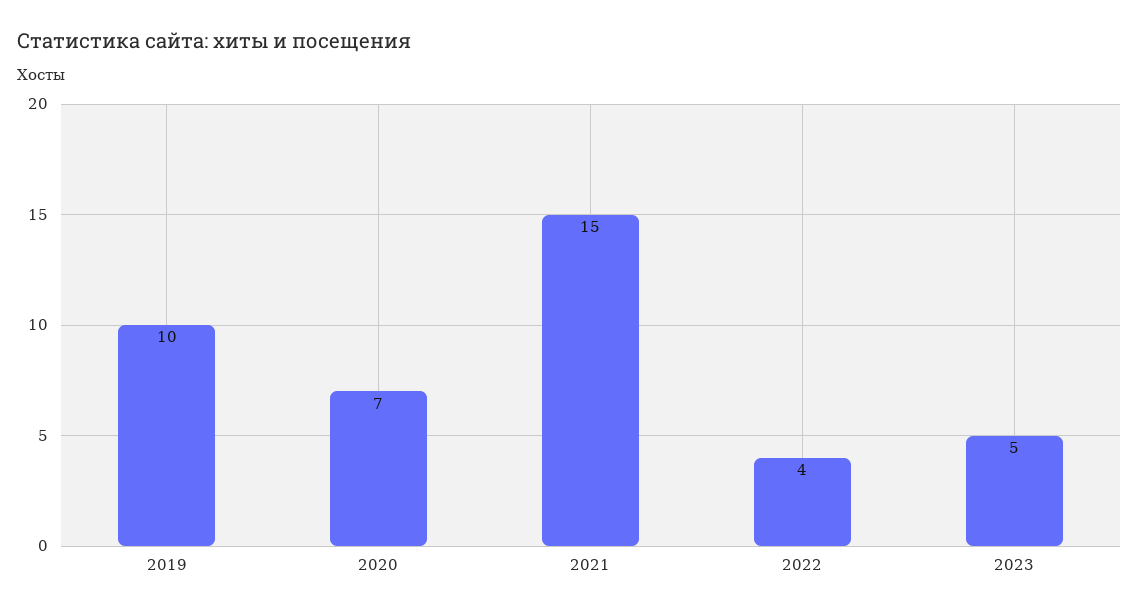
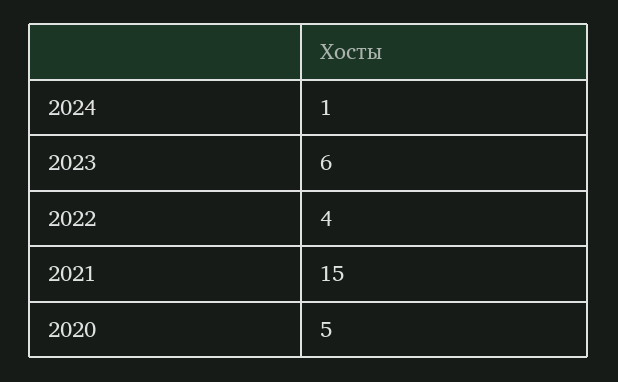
2019: 10 -> none
2020: 7 -> 5
2023: 5 -> 6
2024: none -> 1

